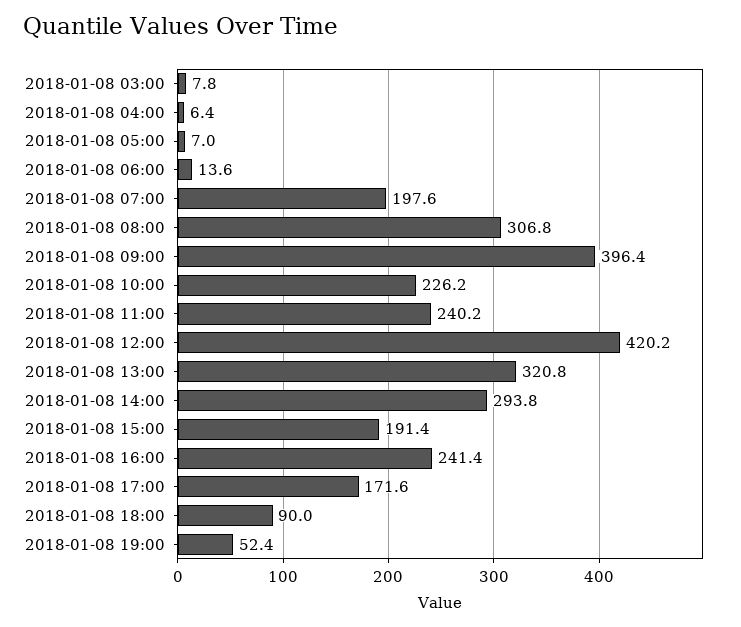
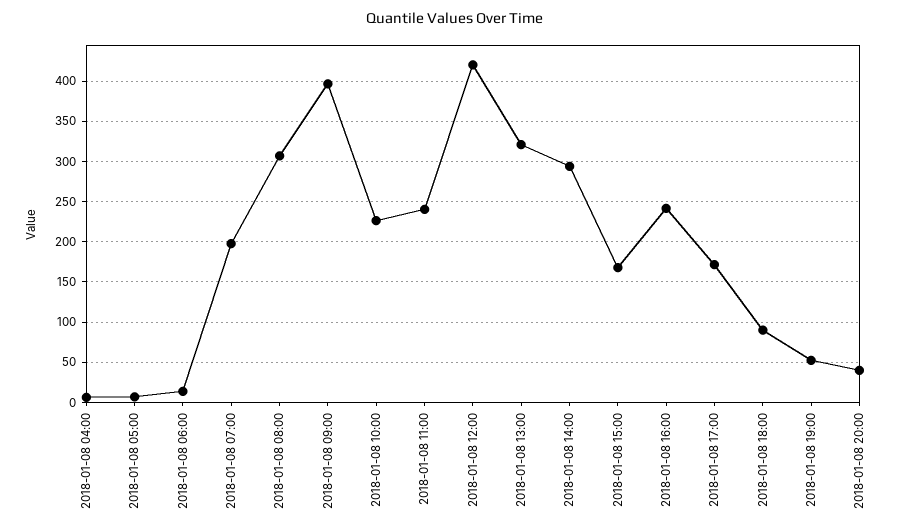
2018-01-08 03:00: 7.8 -> none
2018-01-08 15:00: 191.4 -> 170
2018-01-08 20:00: none -> 40

